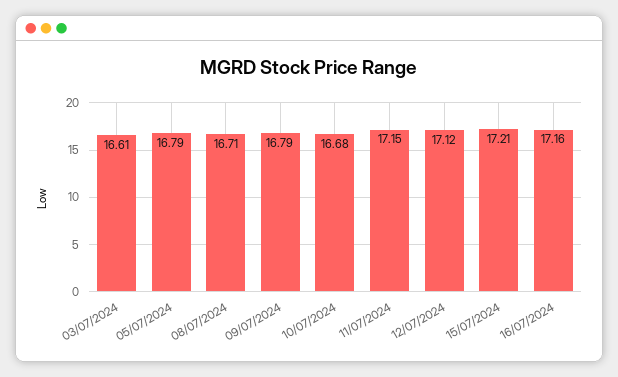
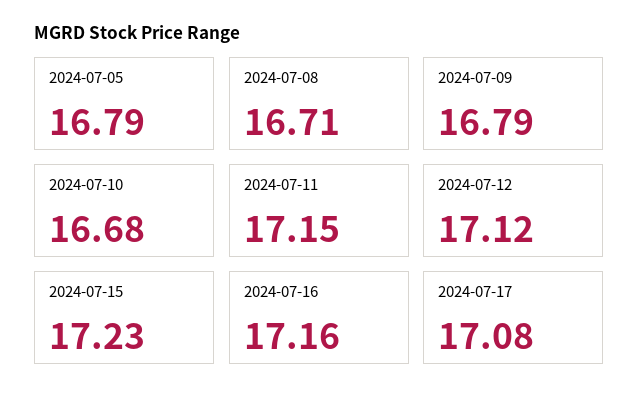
03/07/2024: 16.61 -> none
15/07/2024: 17.21 -> 17.23
2024-07-17: none -> 17.08

